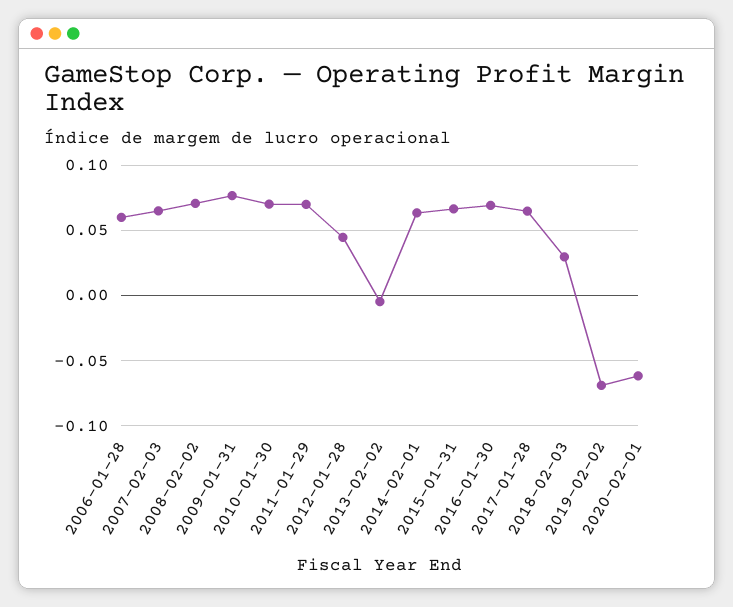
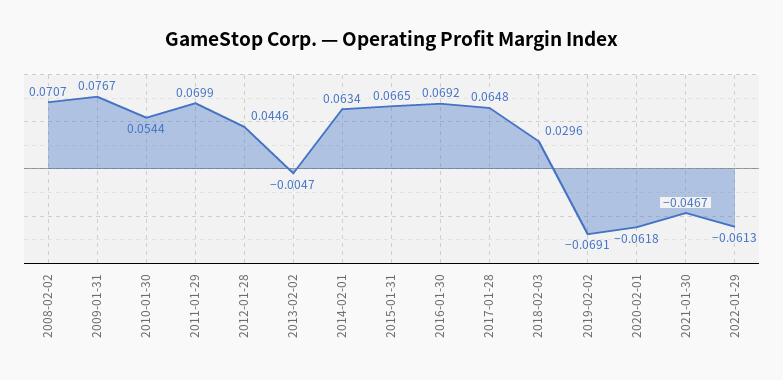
2006-01-28: 0.06 -> none
2007-02-03: 0.065 -> none
2010-01-30: 0.07 -> 0.0544
2021-01-30: none -> -0.0467
2022-01-29: none -> -0.0613

